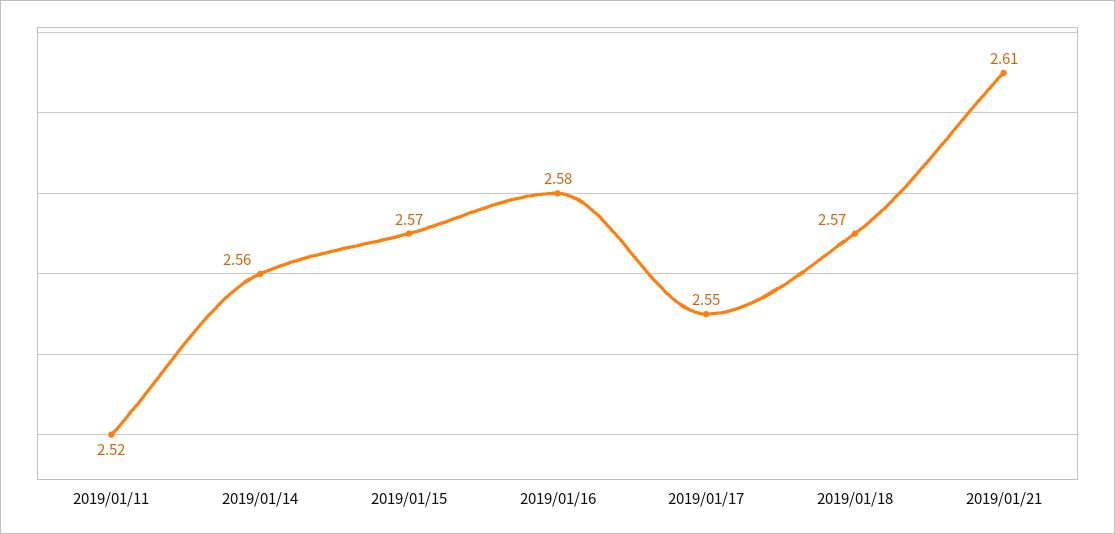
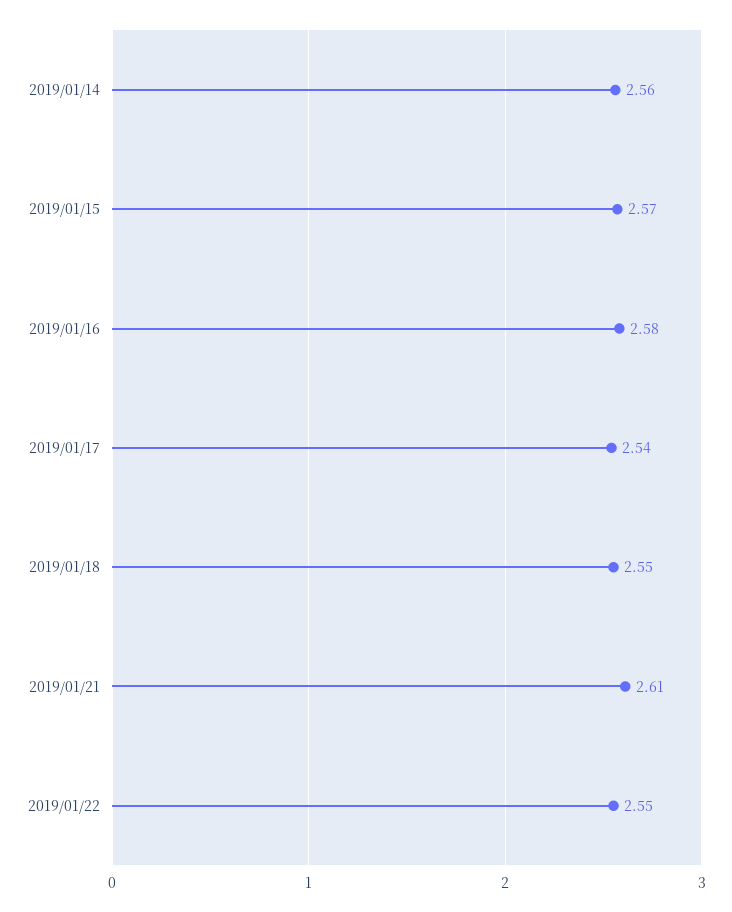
2019/01/11: 2.52 -> none
2019/01/17: 2.55 -> 2.54
2019/01/18: 2.57 -> 2.55
2019/01/22: none -> 2.55

